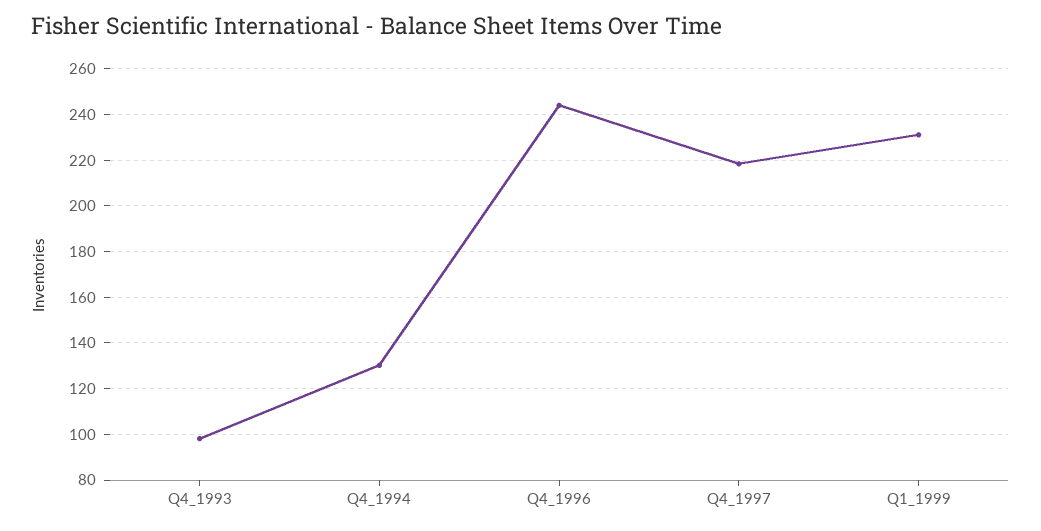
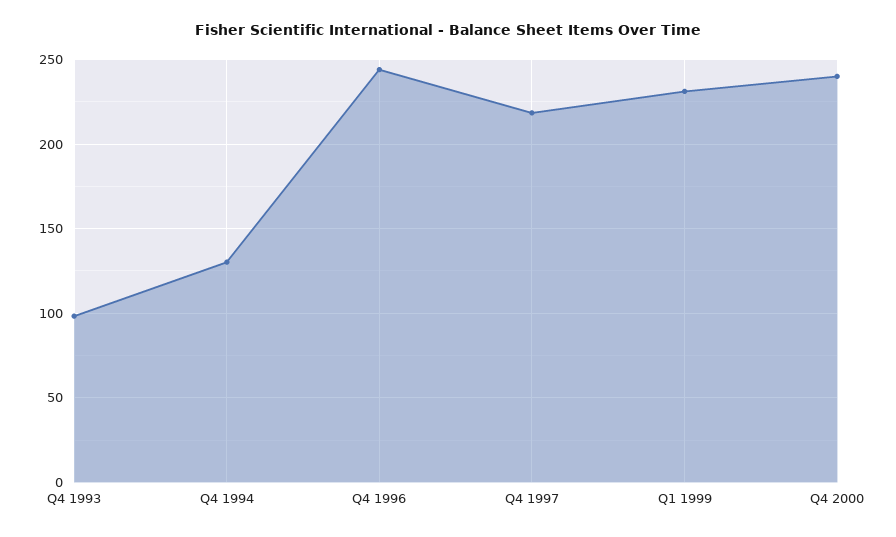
Q4 2000: none -> 240

